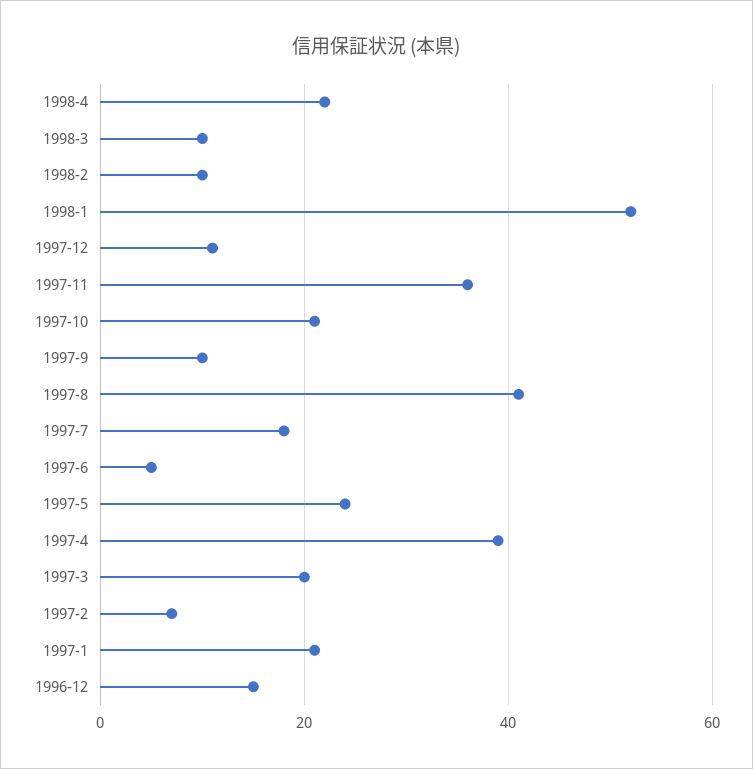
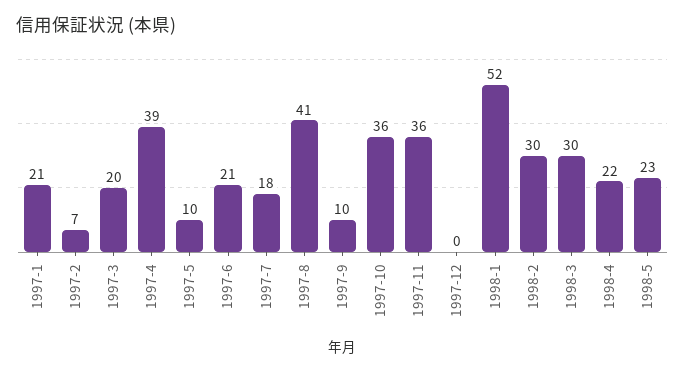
1998-3: 10 -> 30
1998-2: 10 -> 30
1997-12: 10 -> 0
1997-10: 20 -> 36
1997-6: 5 -> 21
1997-5: 25 -> 10
1996-12: 15 -> none
1998-5: none -> 23

